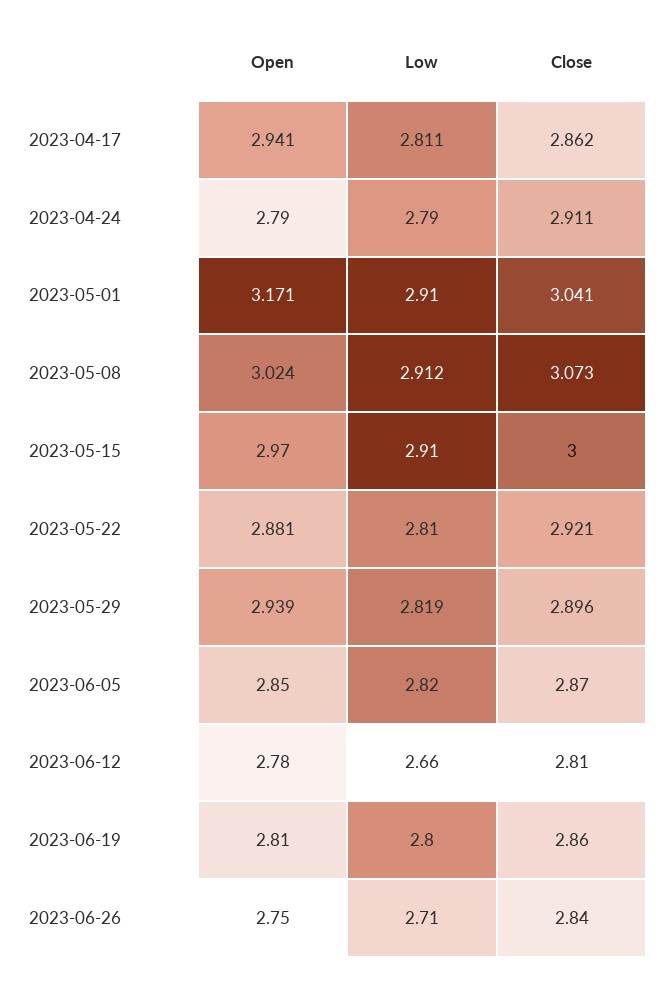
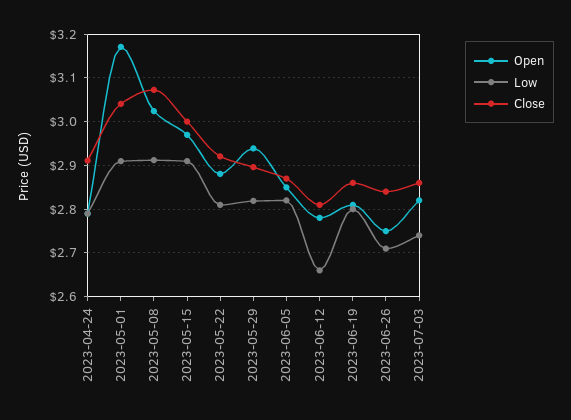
Open, 2023-04-17: 2.941 -> none
Low, 2023-04-17: 2.811 -> none
Close, 2023-04-17: 2.862 -> none
Open, 2023-07-03: none -> 2.82
Low, 2023-07-03: none -> 2.74
Close, 2023-07-03: none -> 2.86

